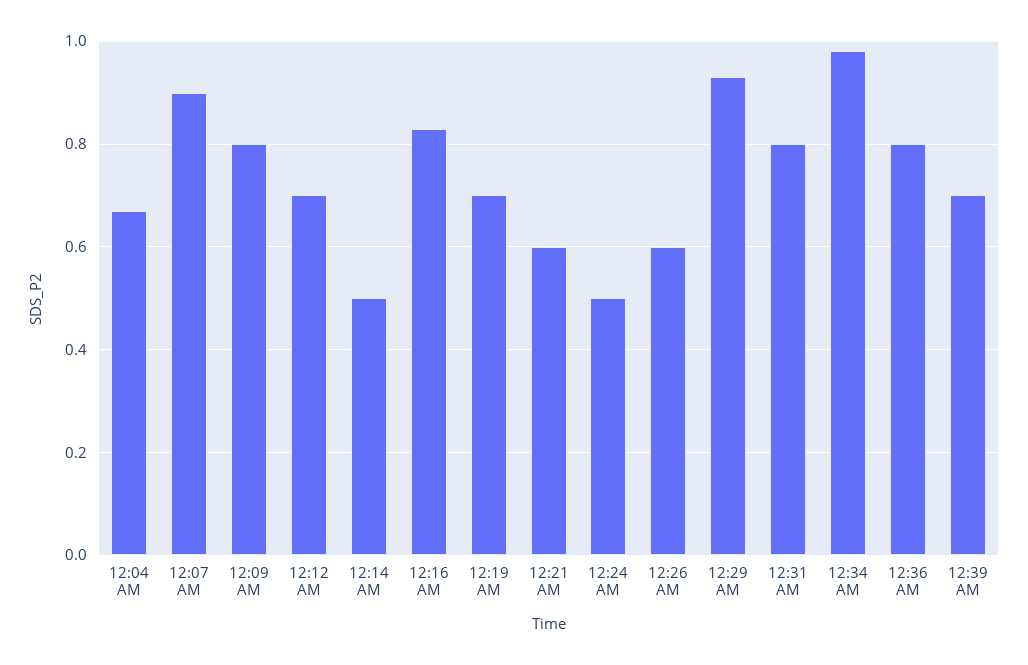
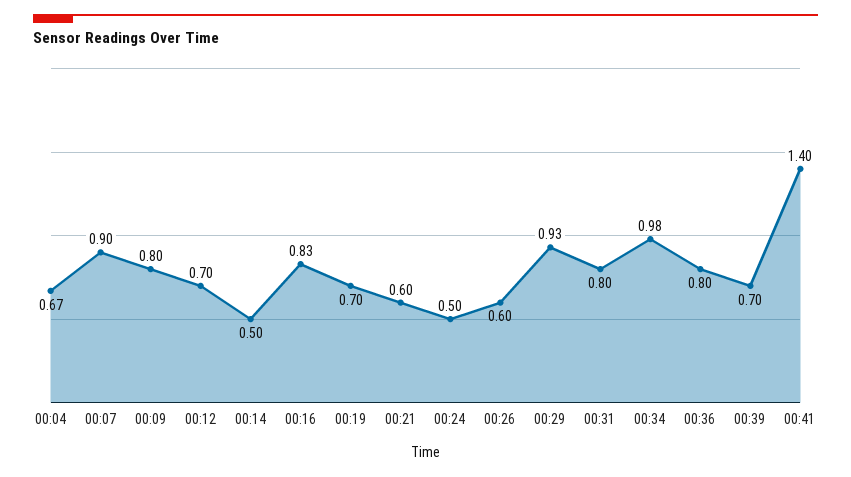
00:41: none -> 1.4

